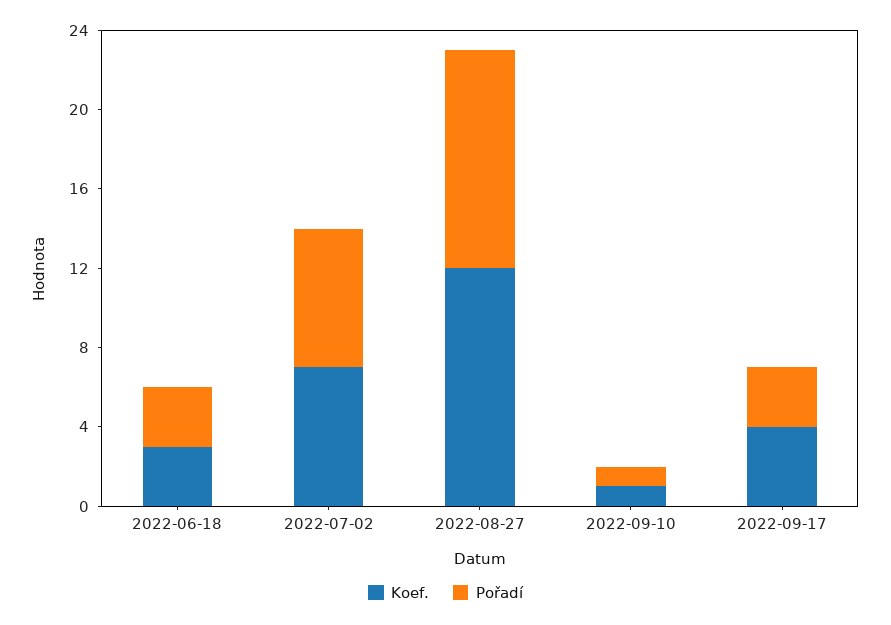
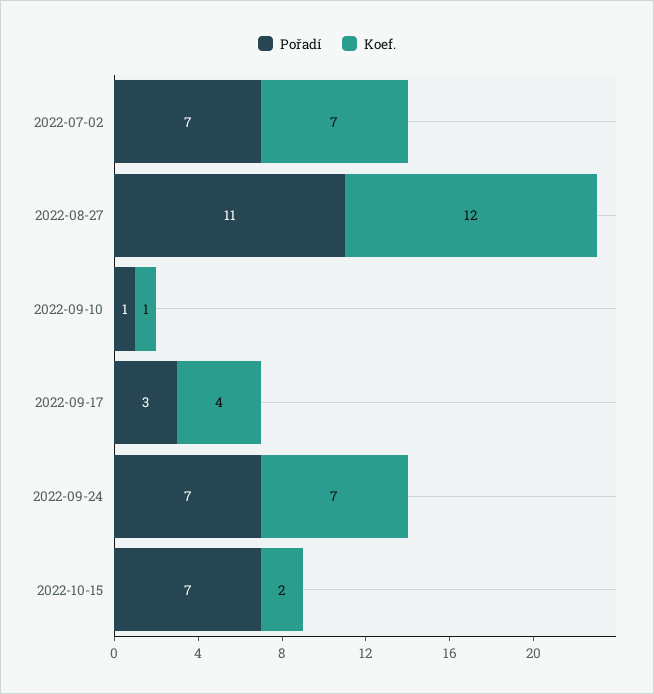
Koef., 2022-06-18: 3 -> none
Pořadí, 2022-06-18: 3 -> none
Pořadí, 2022-09-24: none -> 7
Koef., 2022-09-24: none -> 7
Pořadí, 2022-10-15: none -> 7
Koef., 2022-10-15: none -> 2

